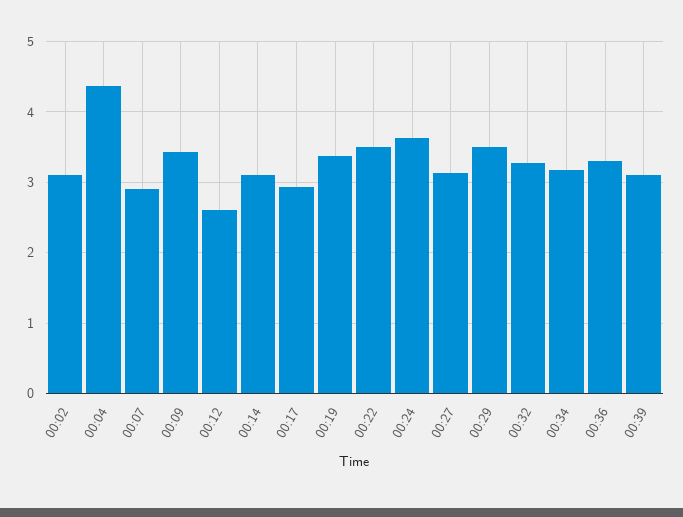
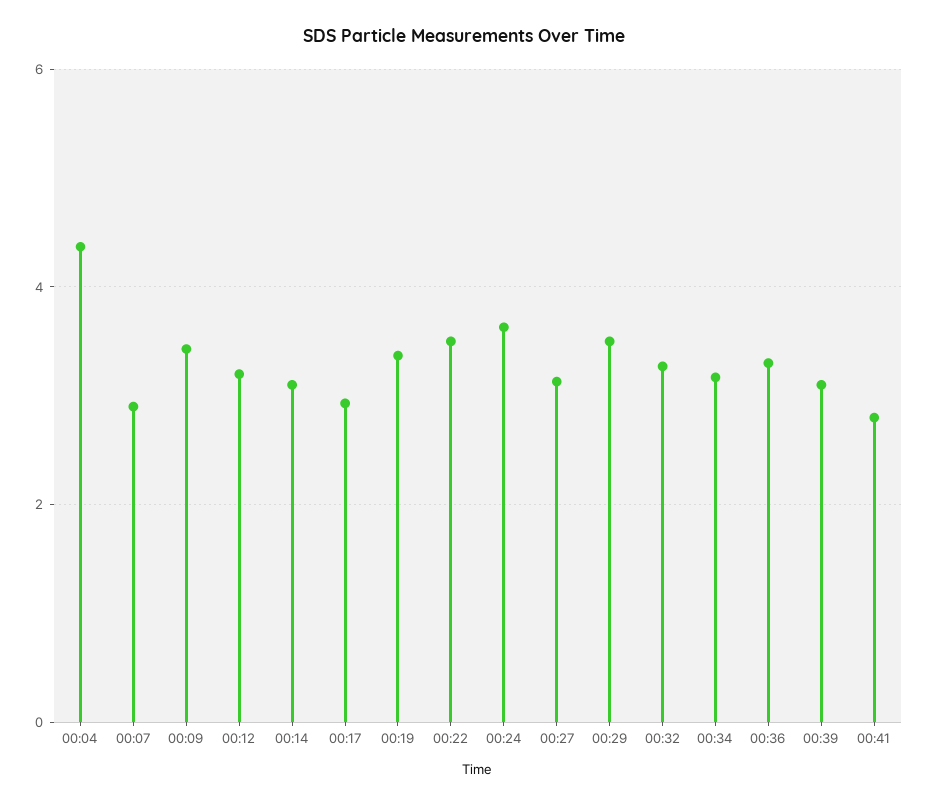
00:02: 3.1 -> none
00:12: 2.6 -> 3.2
00:41: none -> 2.8

